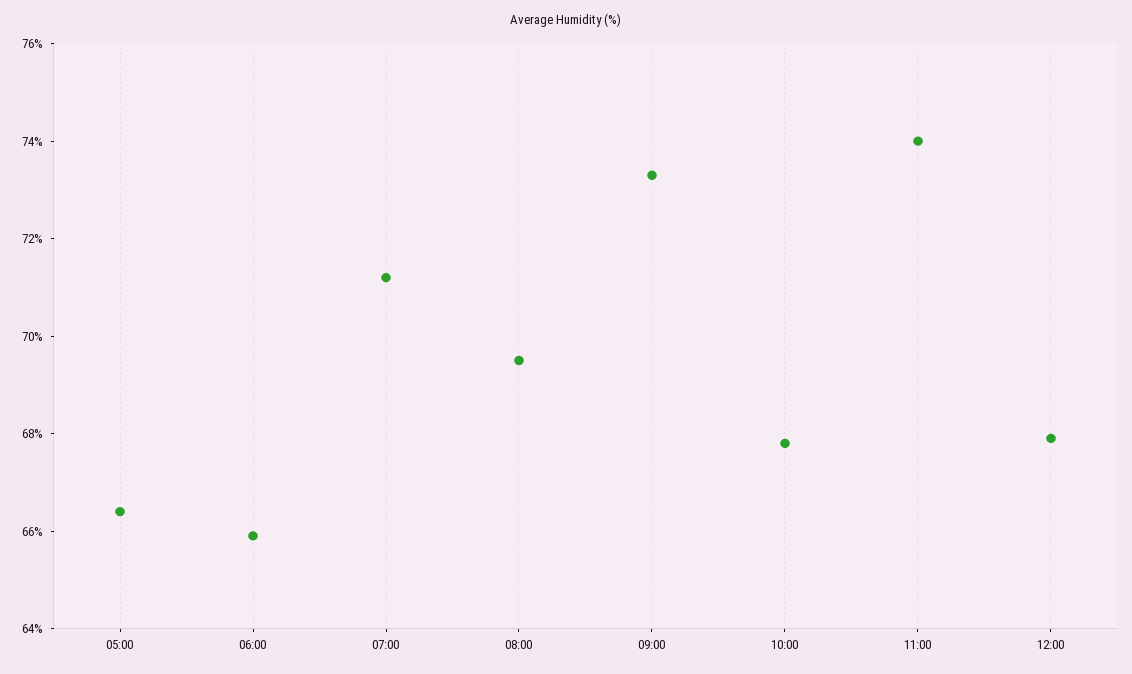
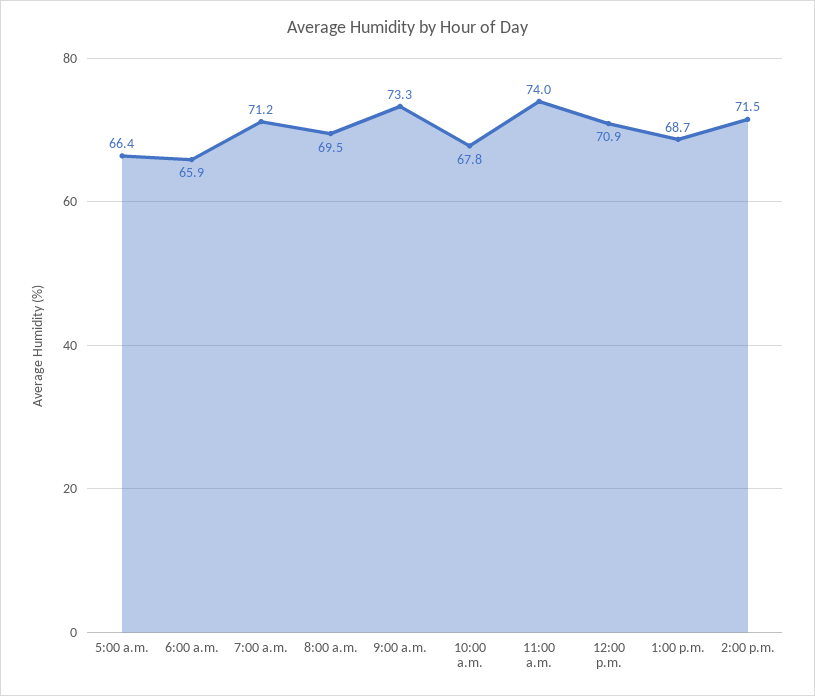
12:00: 68 -> 70.9
1:00 p.m.: none -> 68.7
2:00 p.m.: none -> 71.5

